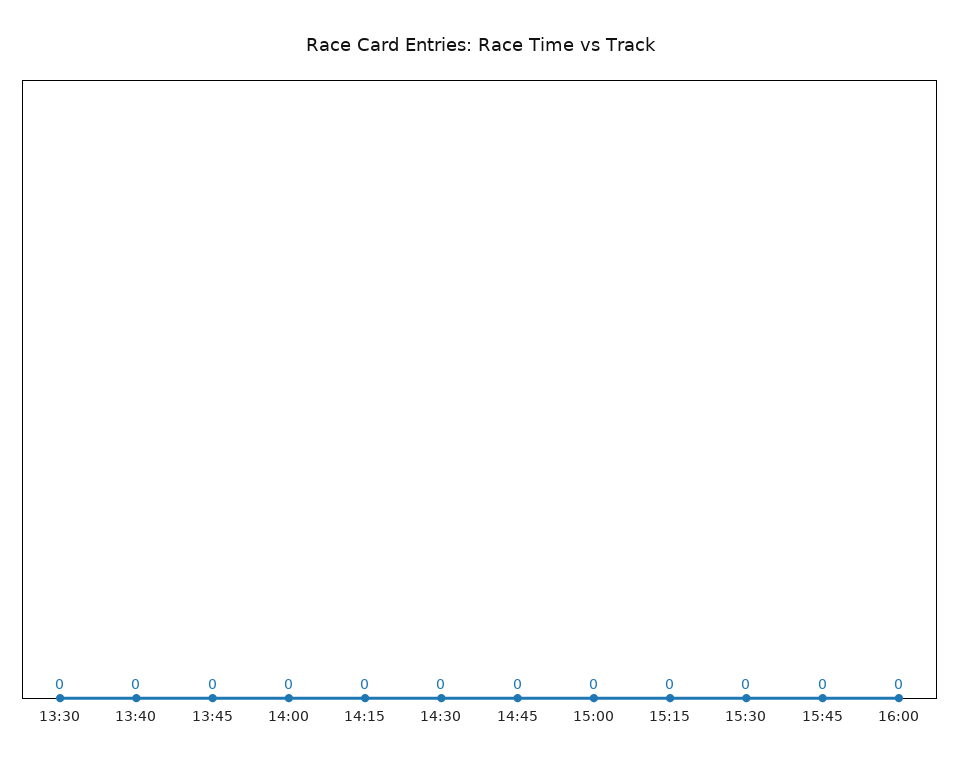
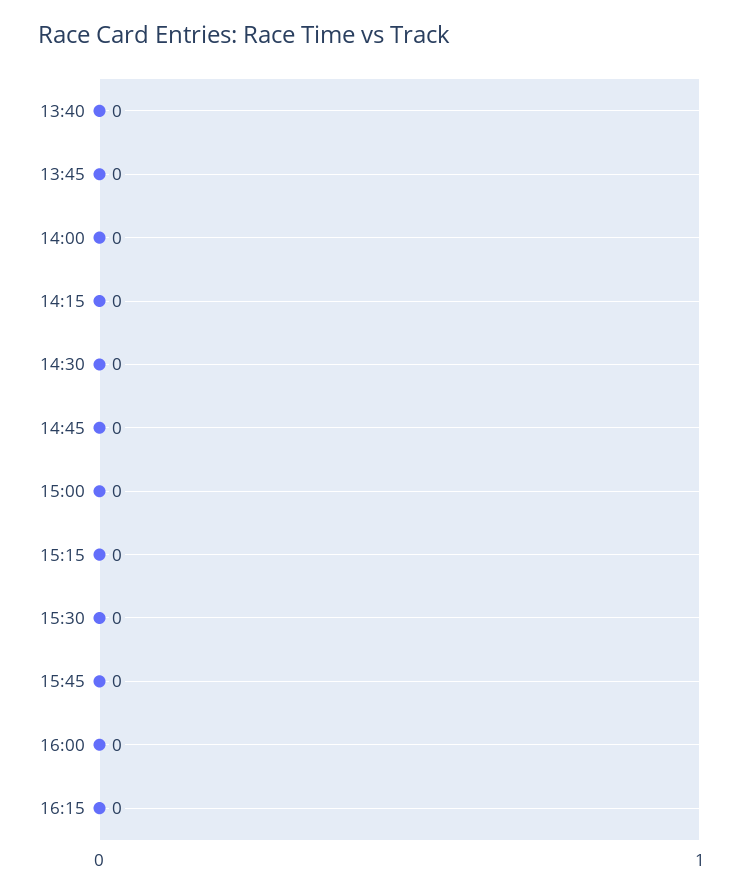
13:30: 0 -> none
16:15: none -> 0

